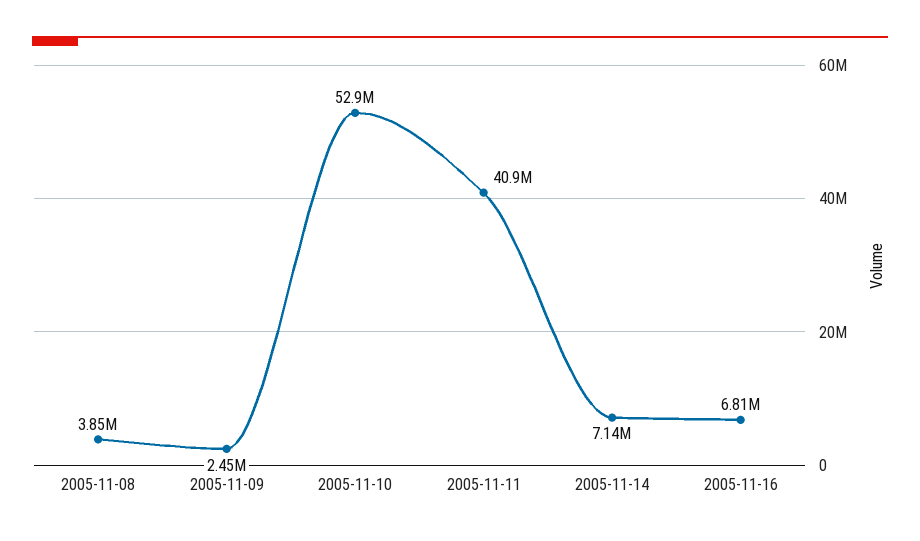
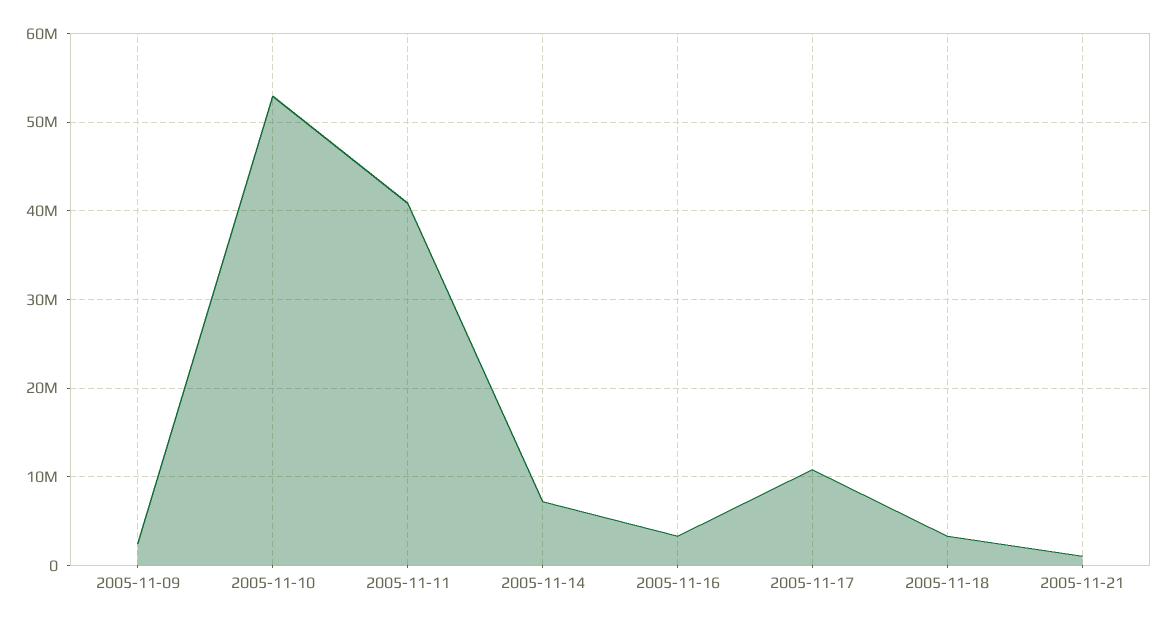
2005-11-08: 3850000 -> none
2005-11-16: 6810000 -> 3000000
2005-11-17: none -> 11000000
2005-11-18: none -> 3000000
2005-11-21: none -> 1000000

